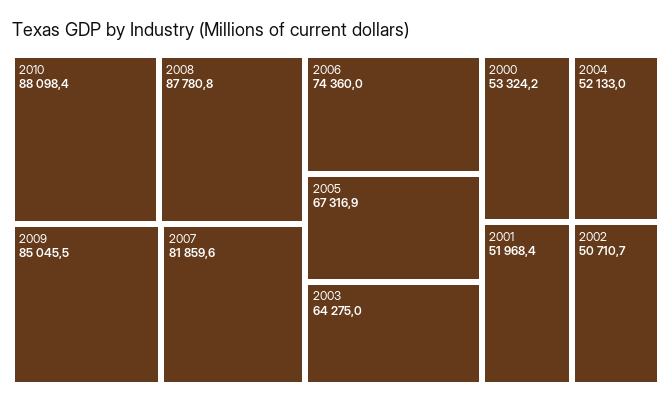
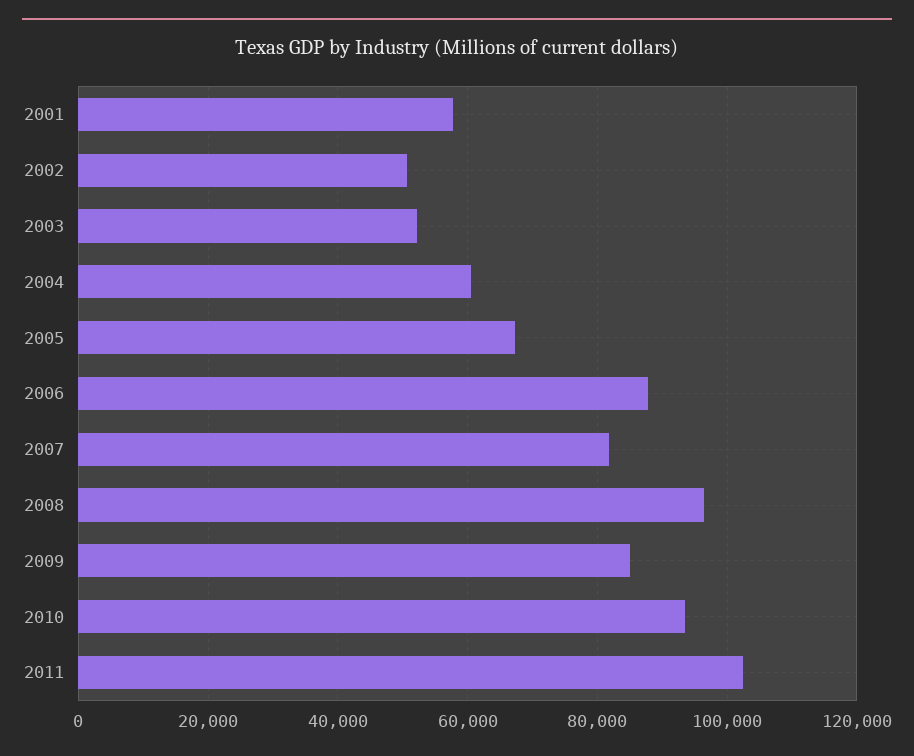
2010: 88098.4 -> 94000
2008: 87780.8 -> 96000
2006: 74360 -> 88000
2003: 64275 -> 52000
2000: 53324.2 -> none
2004: 52133 -> 60000
2001: 51968.4 -> 58000
2011: none -> 102000

